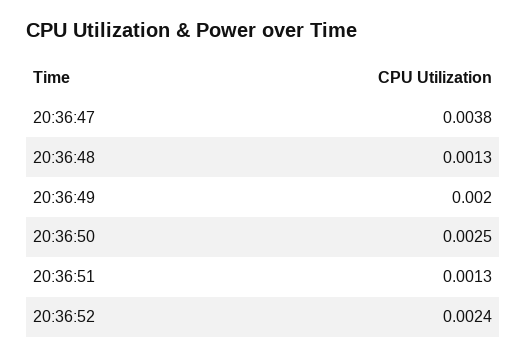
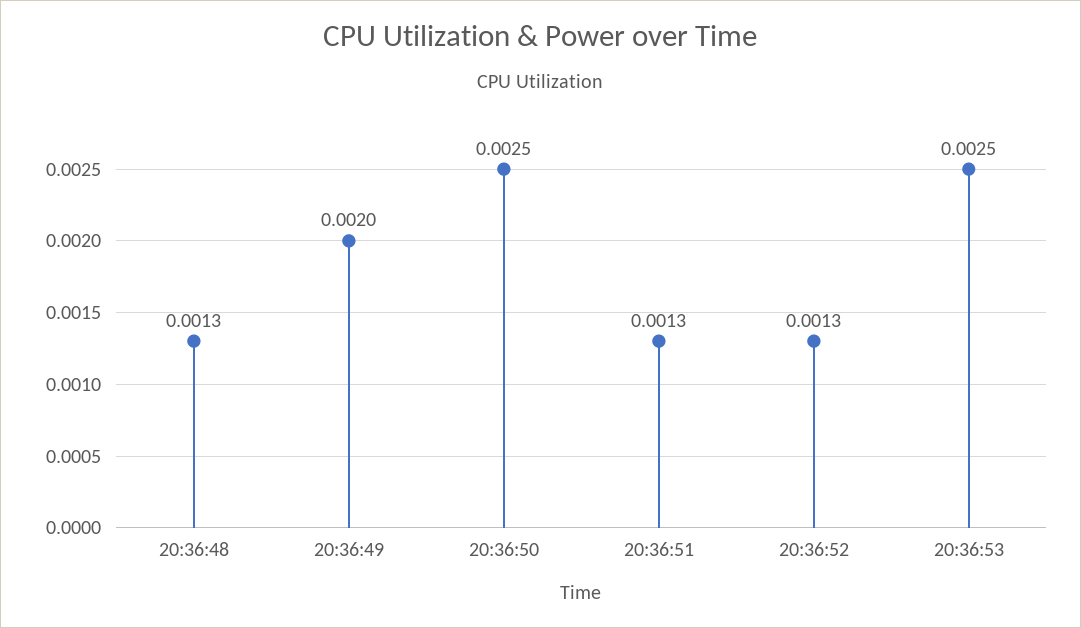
20:36:47: 0.0038 -> none
20:36:52: 0.0024 -> 0.0013
20:36:53: none -> 0.0025

